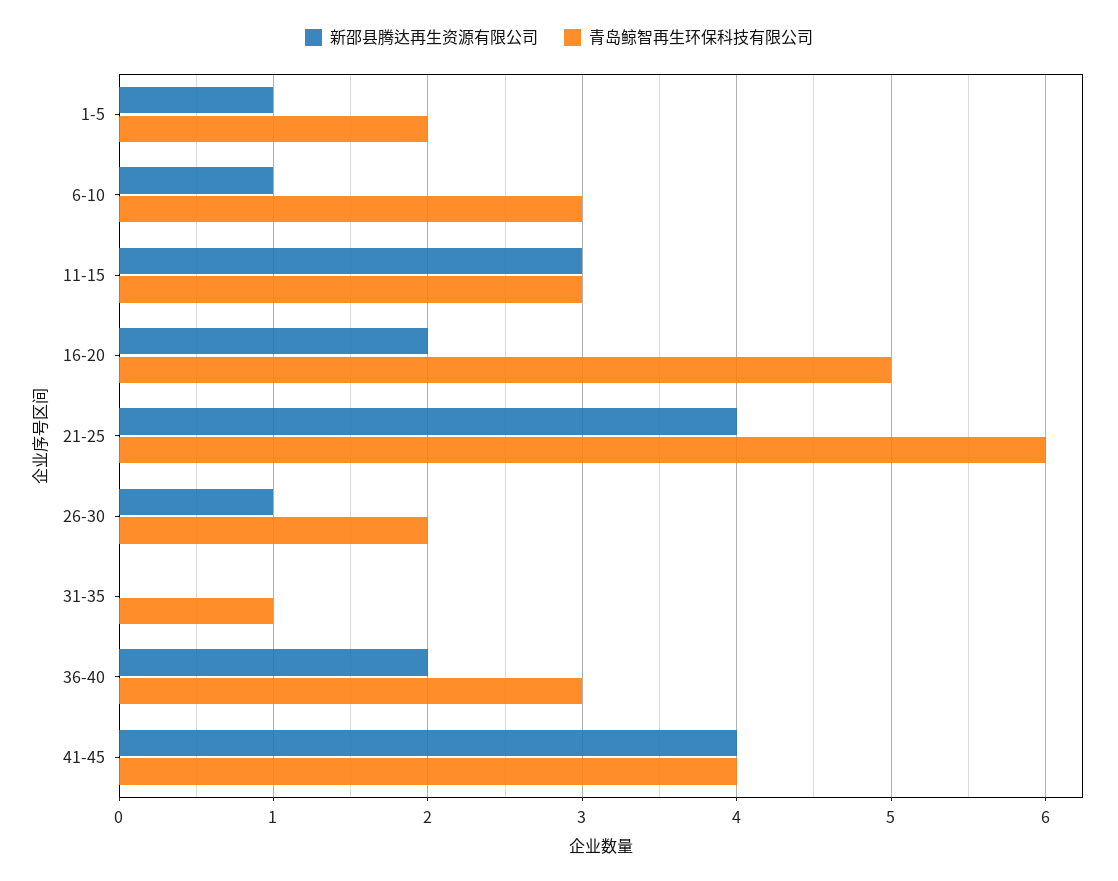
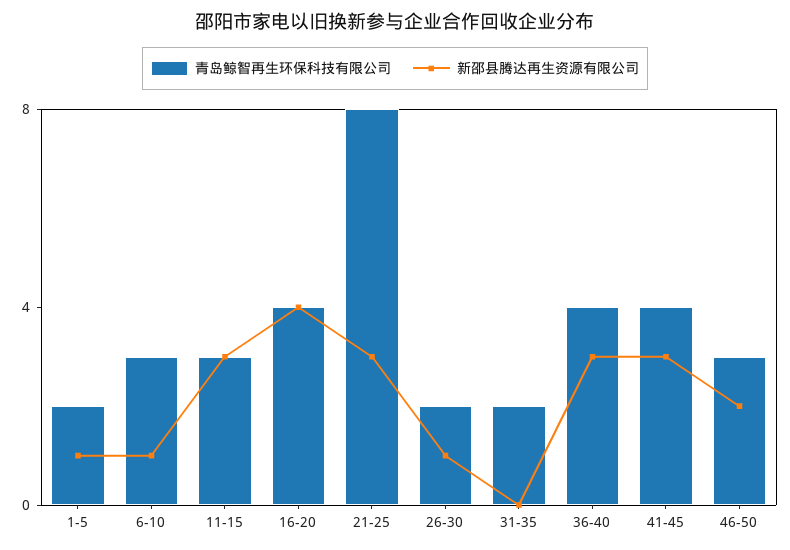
新邵县腾达再生资源有限公司, 16-20: 2 -> 4
青岛鲸智再生环保科技有限公司, 16-20: 5 -> 4
新邵县腾达再生资源有限公司, 21-25: 4 -> 3
青岛鲸智再生环保科技有限公司, 21-25: 6 -> 8
青岛鲸智再生环保科技有限公司, 31-35: 1 -> 2
新邵县腾达再生资源有限公司, 36-40: 2 -> 3
青岛鲸智再生环保科技有限公司, 36-40: 3 -> 4
新邵县腾达再生资源有限公司, 41-45: 4 -> 3
青岛鲸智再生环保科技有限公司, 46-50: none -> 3
新邵县腾达再生资源有限公司, 46-50: none -> 2

